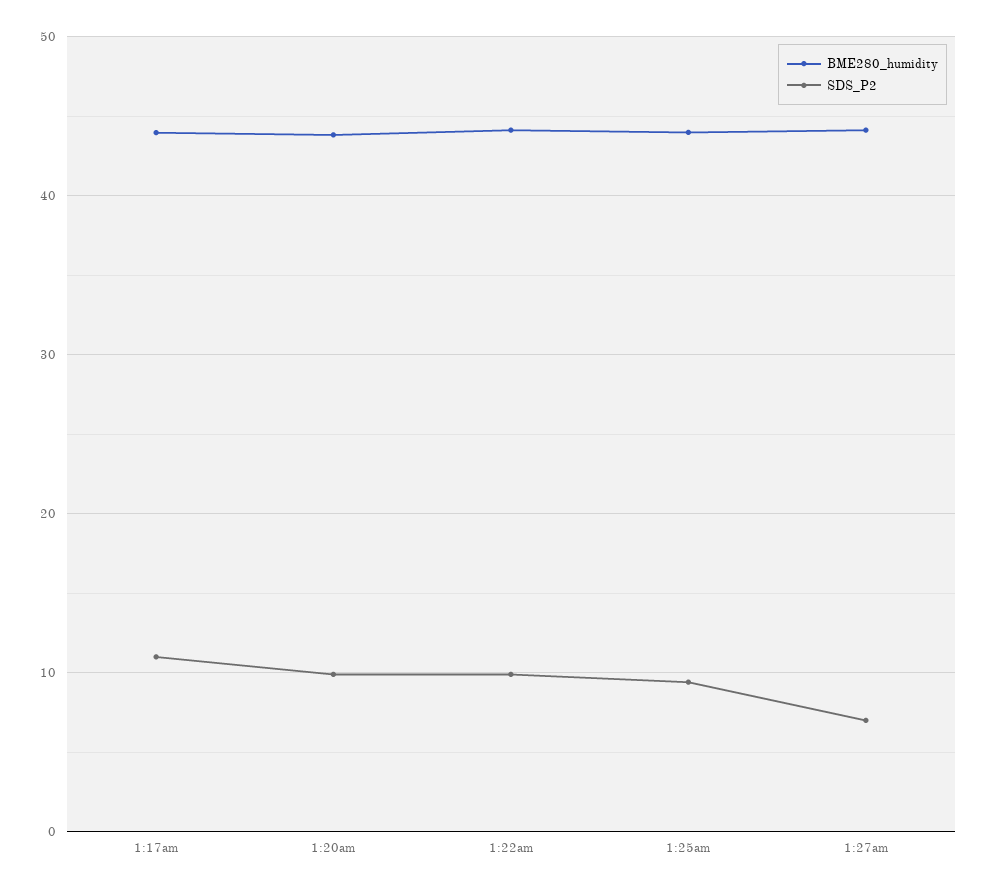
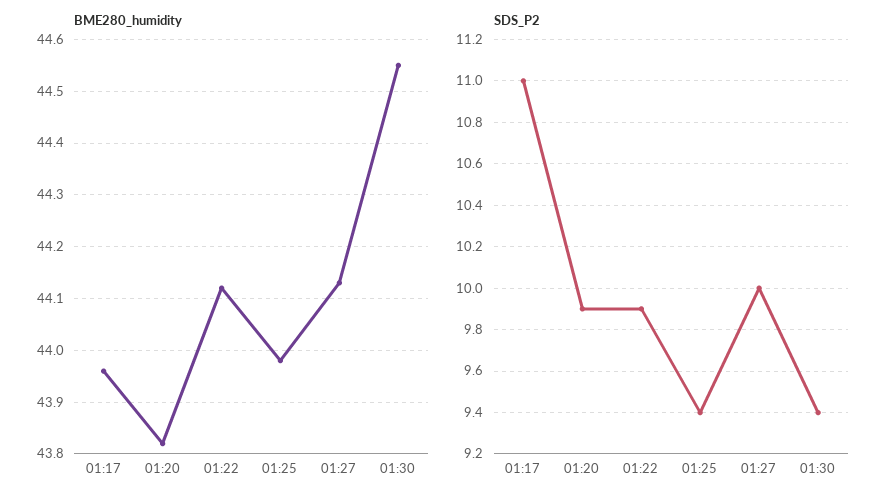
SDS_P2, 1:27am: 7 -> 10
BME280_humidity, 01:30: none -> 44.55
SDS_P2, 01:30: none -> 9.4

